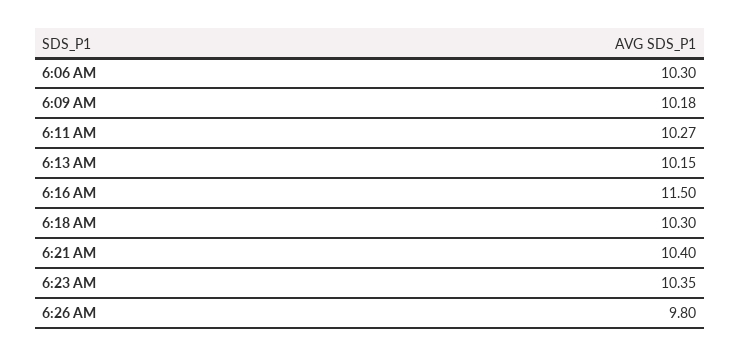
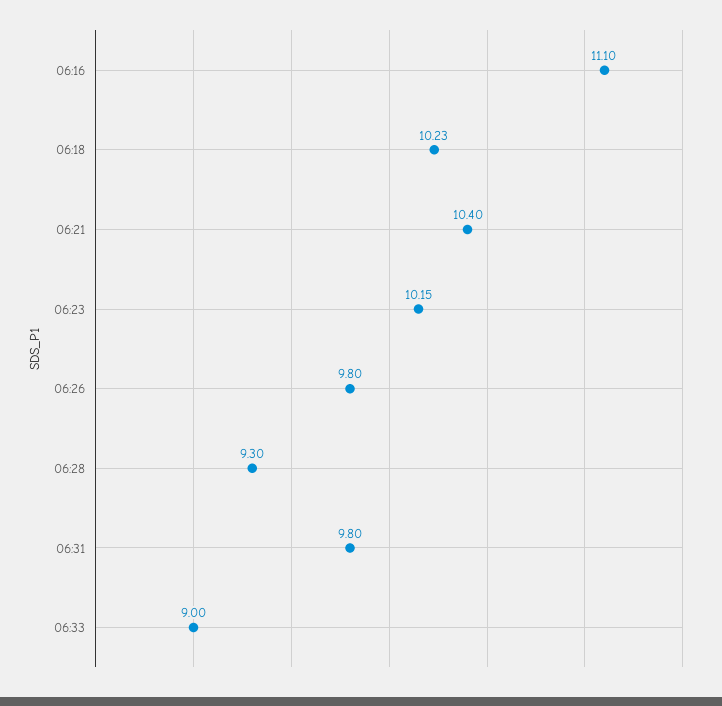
6:06 AM: 10.3 -> none
6:09 AM: 10.18 -> none
6:11 AM: 10.27 -> none
6:13 AM: 10.15 -> none
6:16 AM: 11.5 -> 11.1
6:18 AM: 10.3 -> 10.23
6:23 AM: 10.35 -> 10.15
06:28: none -> 9.3
06:31: none -> 9.8
06:33: none -> 9

